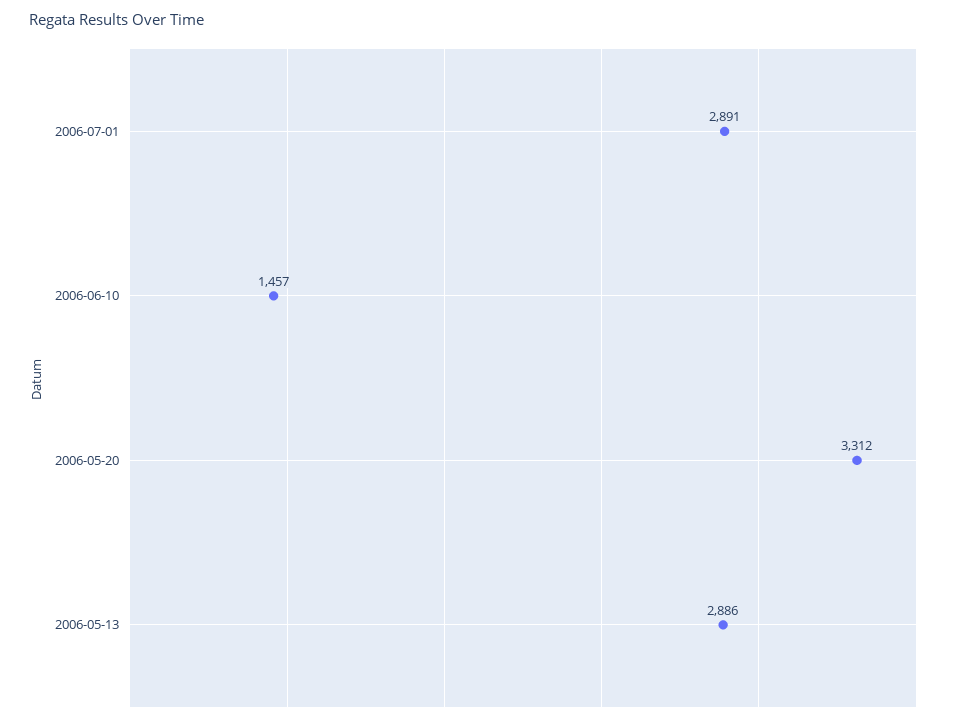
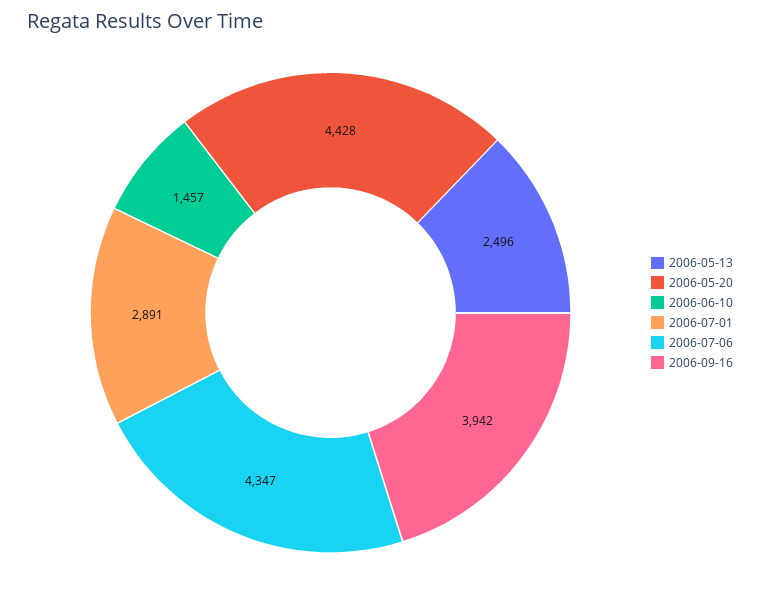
2006-05-20: 3312 -> 4428
2006-05-13: 2886 -> 2496
2006-07-06: none -> 4347
2006-09-16: none -> 3942

